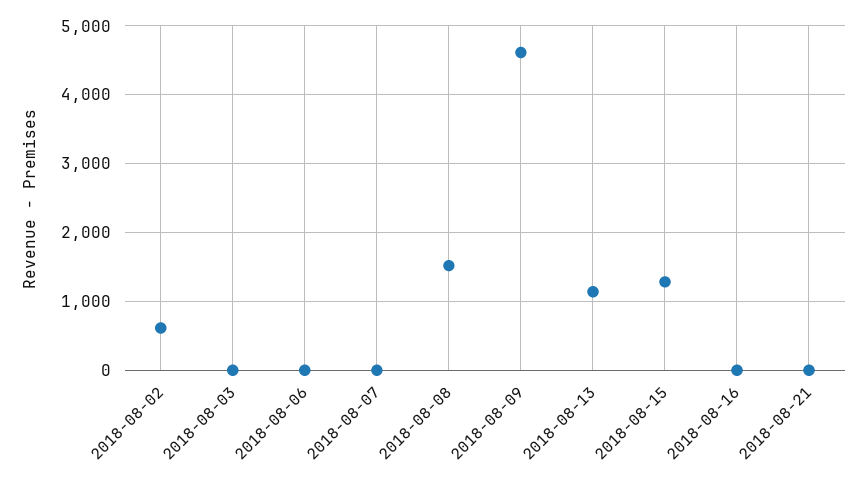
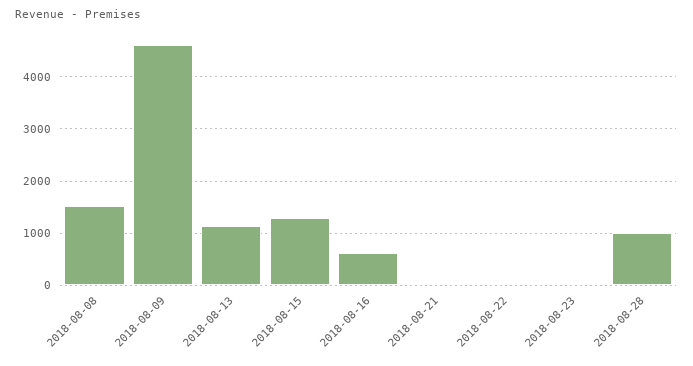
2018-08-02: 600 -> none
2018-08-03: 0 -> none
2018-08-06: 0 -> none
2018-08-07: 0 -> none
2018-08-16: 0 -> 600
2018-08-22: none -> 0
2018-08-23: none -> 0
2018-08-28: none -> 1000

